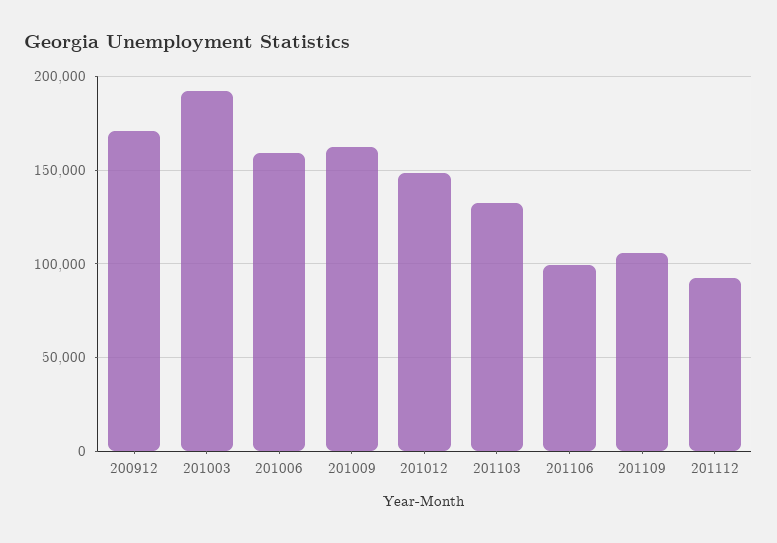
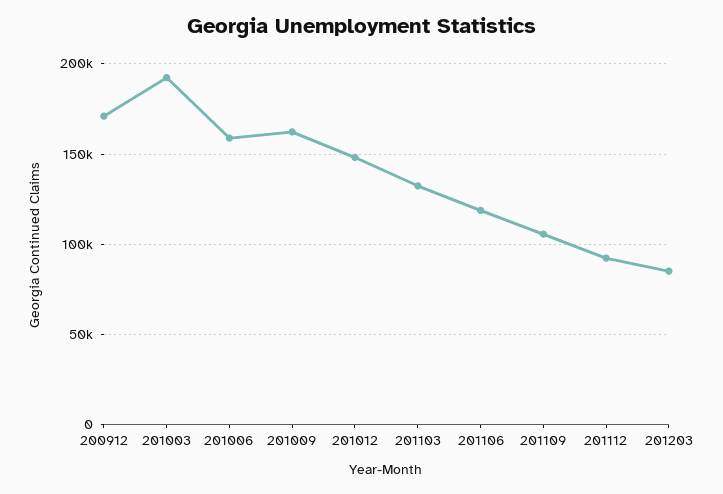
201106: 100000 -> 120000
201203: none -> 85000

